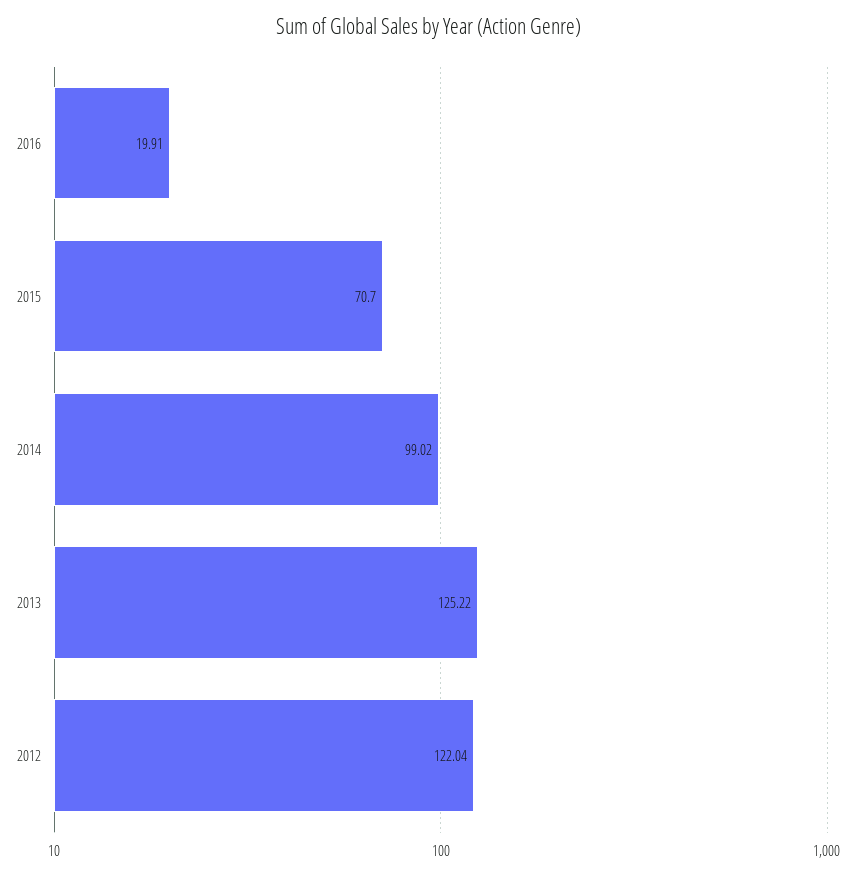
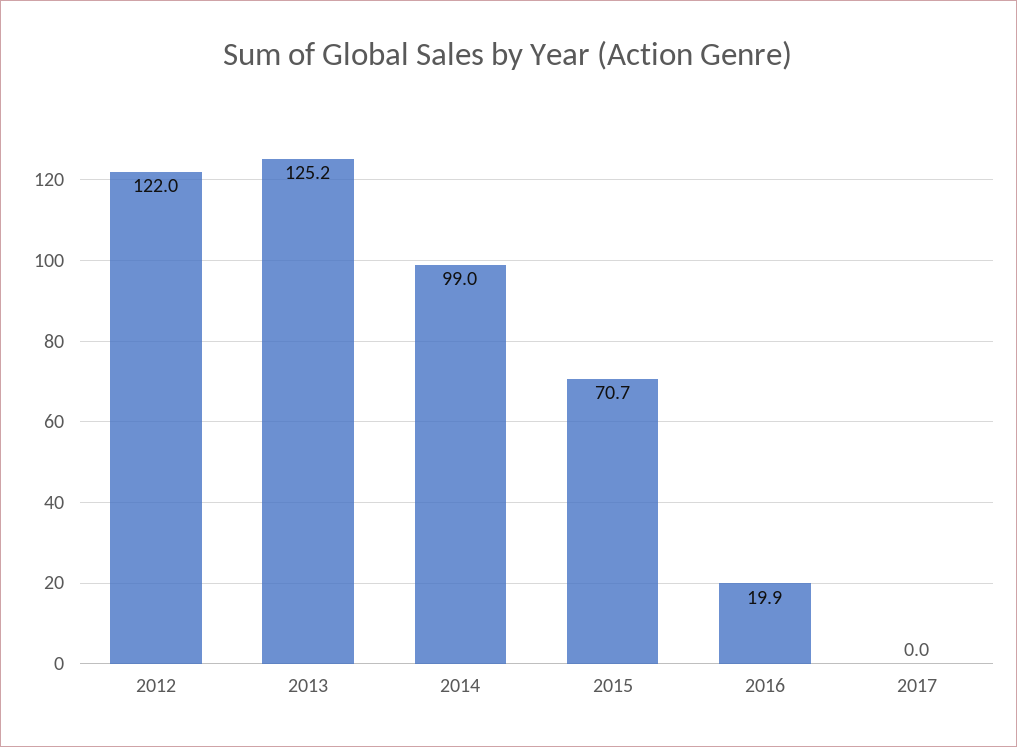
2017: none -> 0

